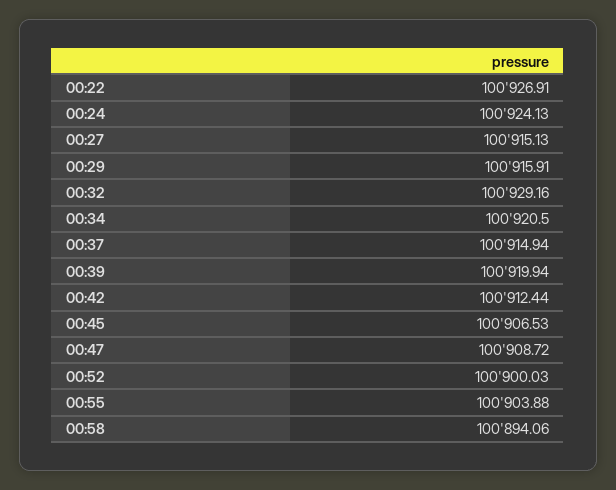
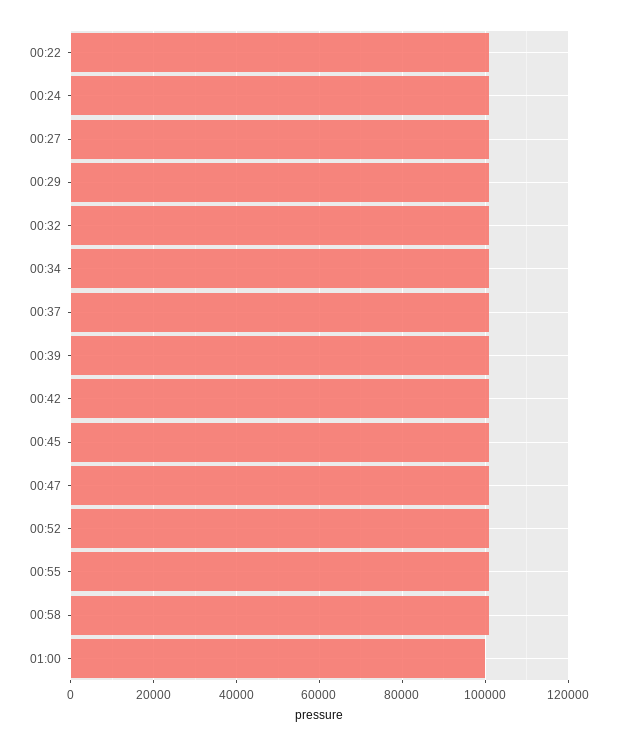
01:00: none -> 100000

